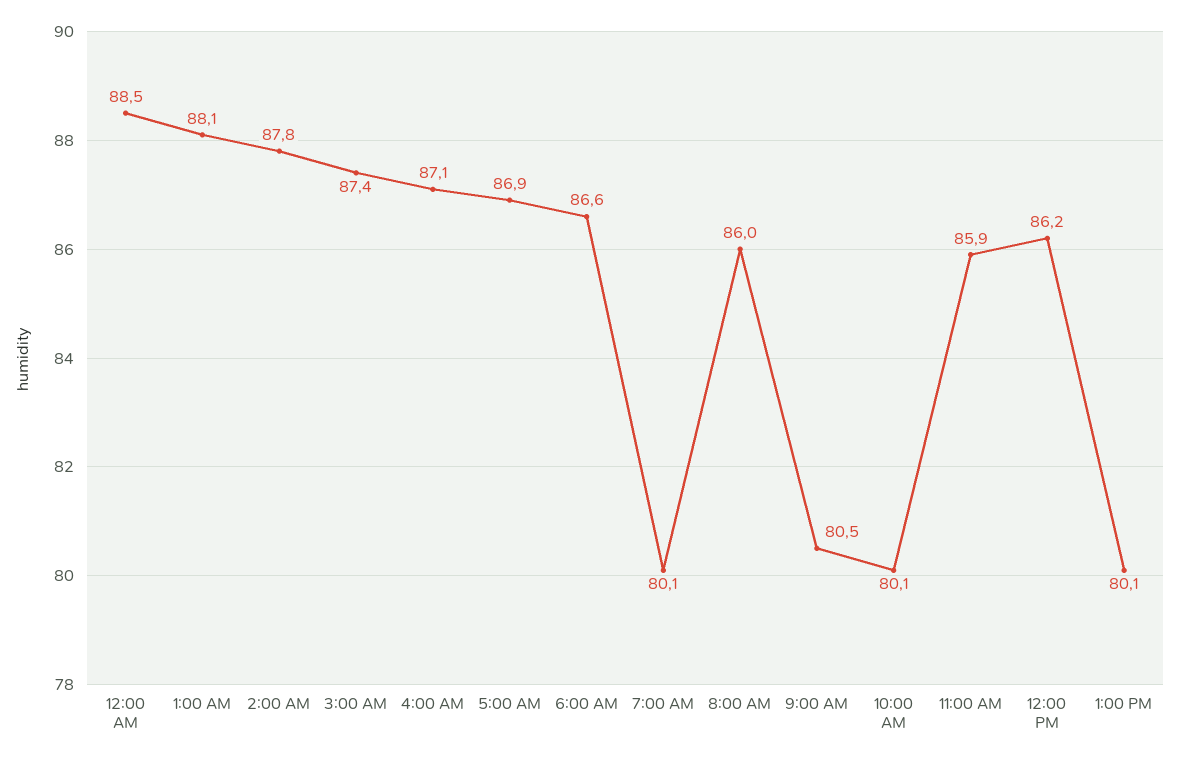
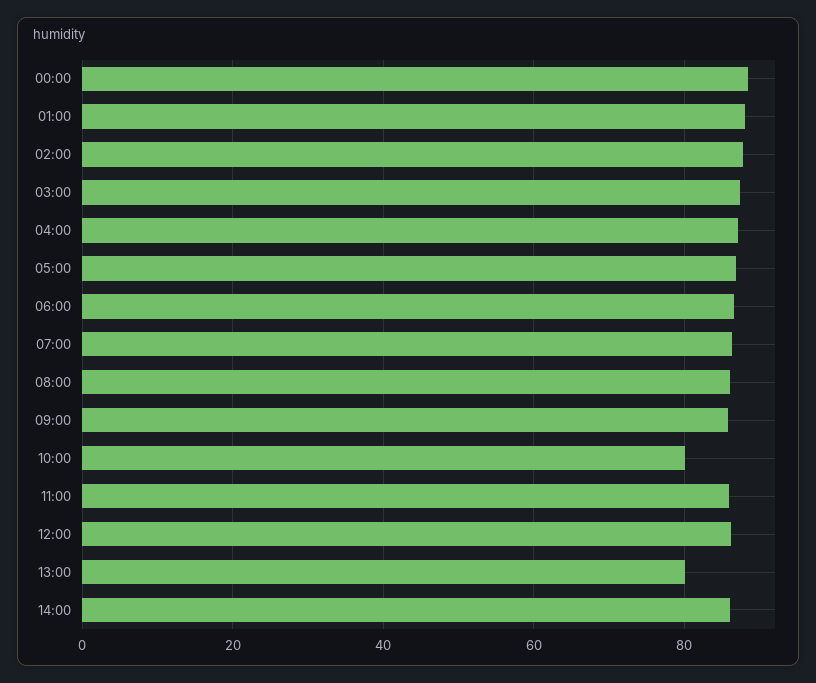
7:00 AM: 80.1 -> 86
9:00 AM: 80.5 -> 86
14:00: none -> 86

